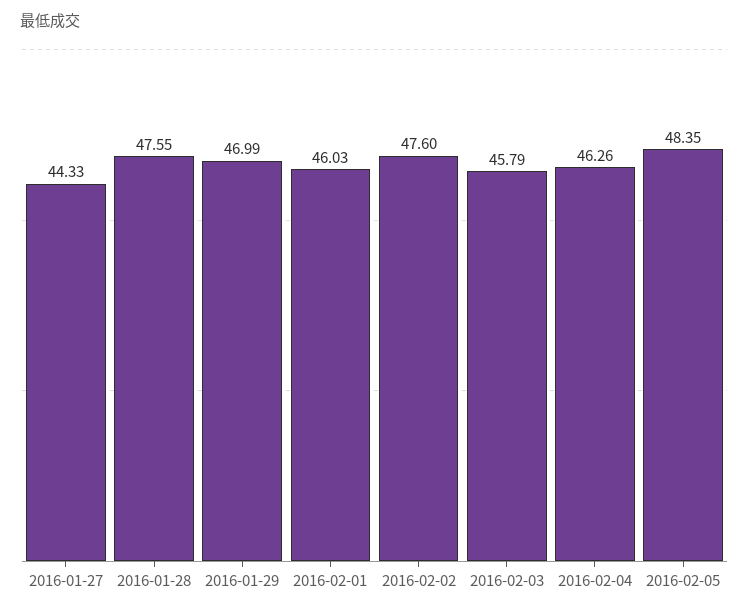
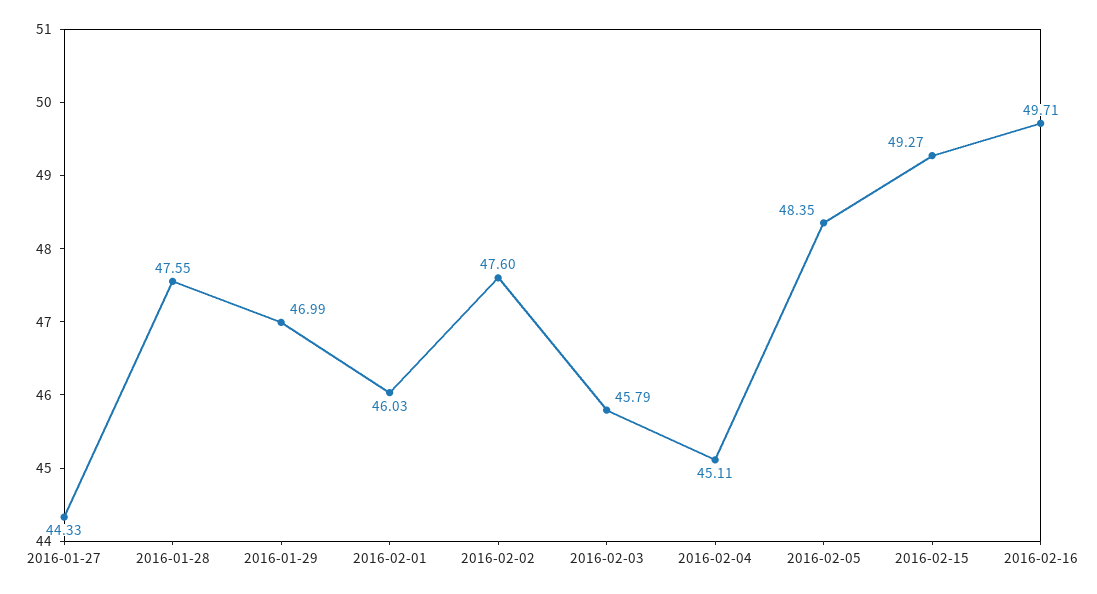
2016-02-04: 46.26 -> 45.11
2016-02-15: none -> 49.27
2016-02-16: none -> 49.71

